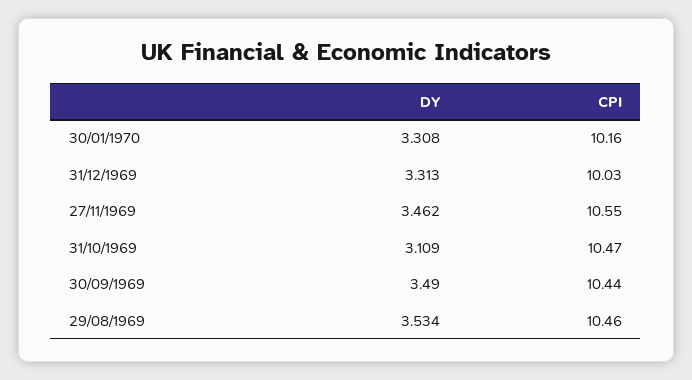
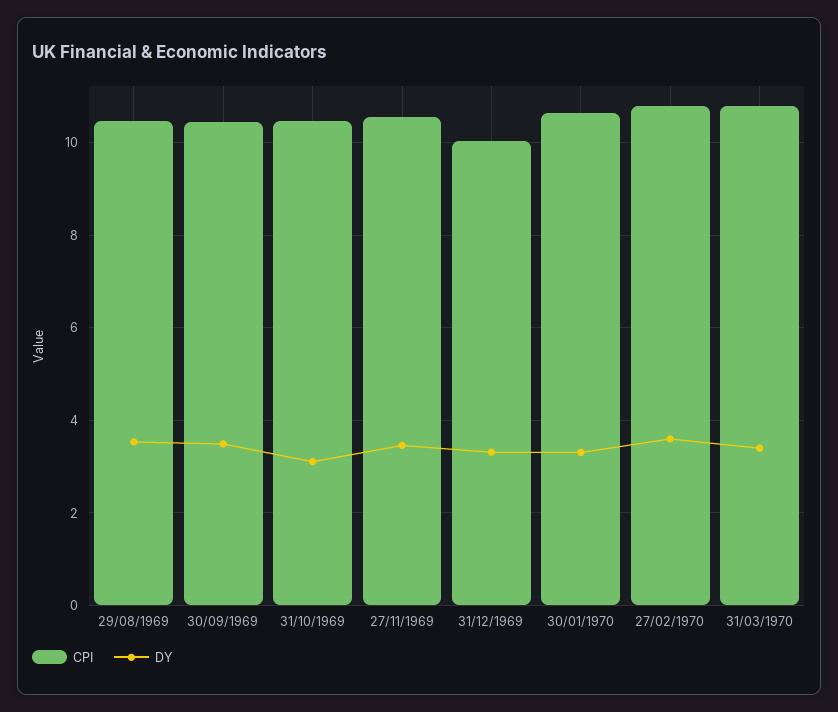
CPI, 30/01/1970: 10.16 -> 10.6
CPI, 27/02/1970: none -> 10.8
DY, 27/02/1970: none -> 3.6
CPI, 31/03/1970: none -> 10.8
DY, 31/03/1970: none -> 3.4

